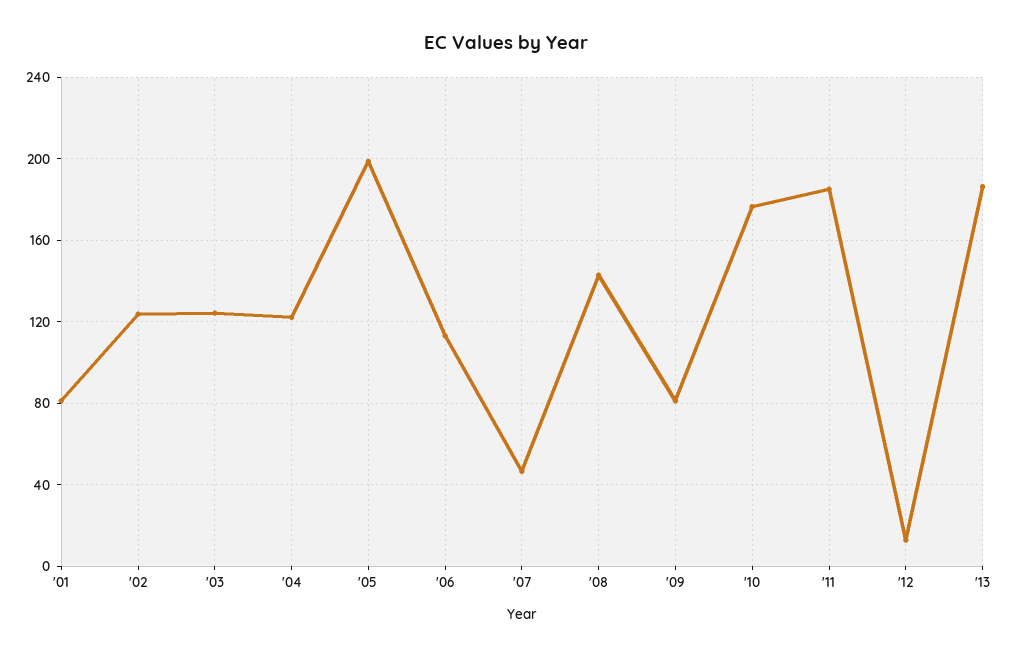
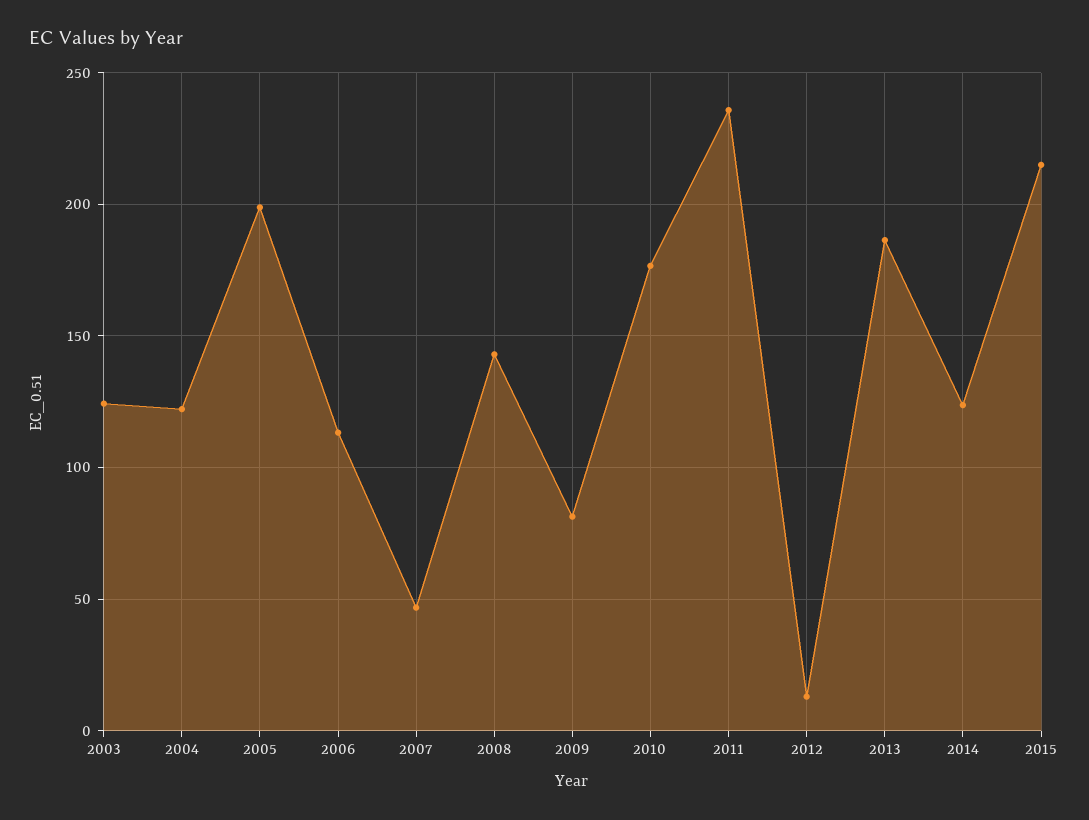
'01: 80 -> none
'02: 125 -> none
'11: 185 -> 235
2014: none -> 125
2015: none -> 215

